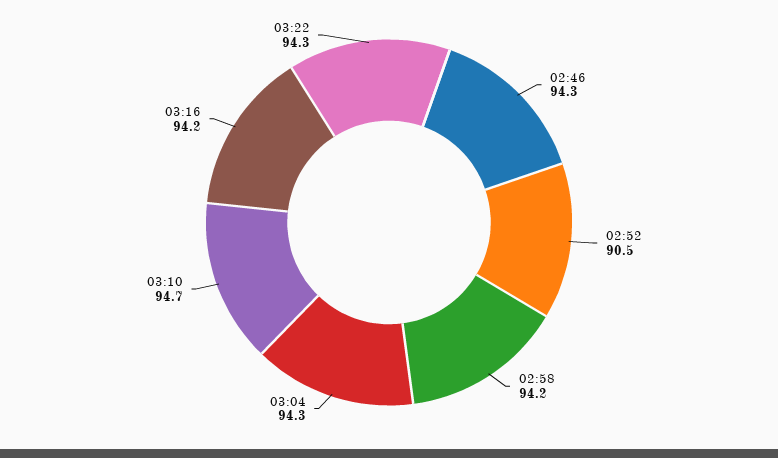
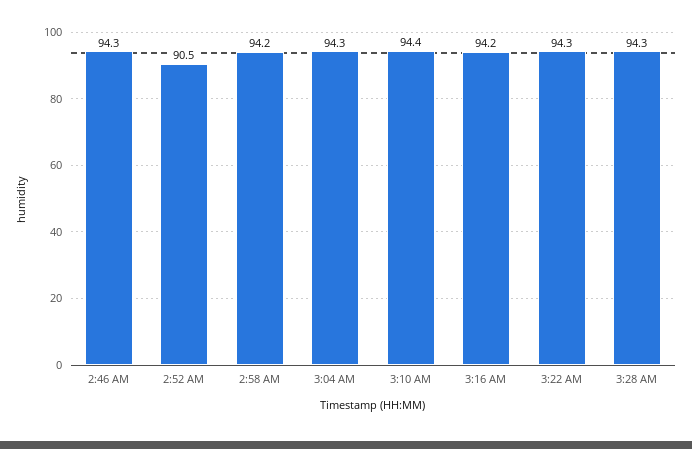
03:10: 94.7 -> 94.4
3:28 AM: none -> 94.3

